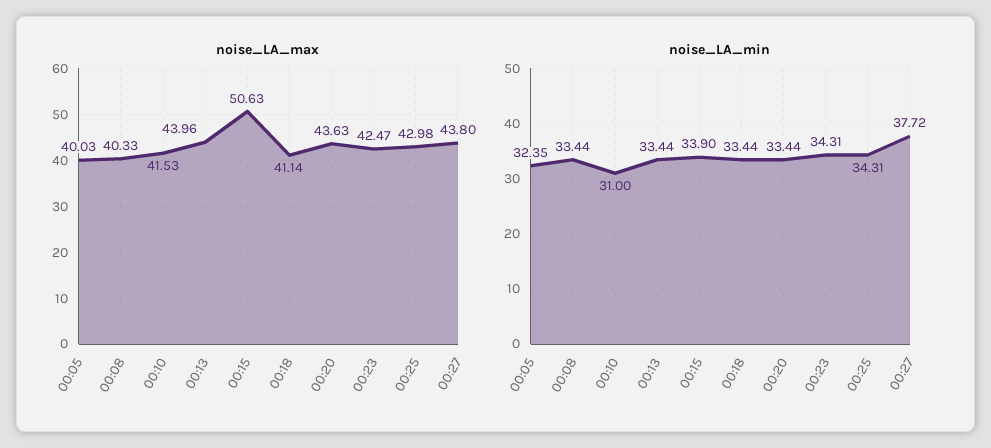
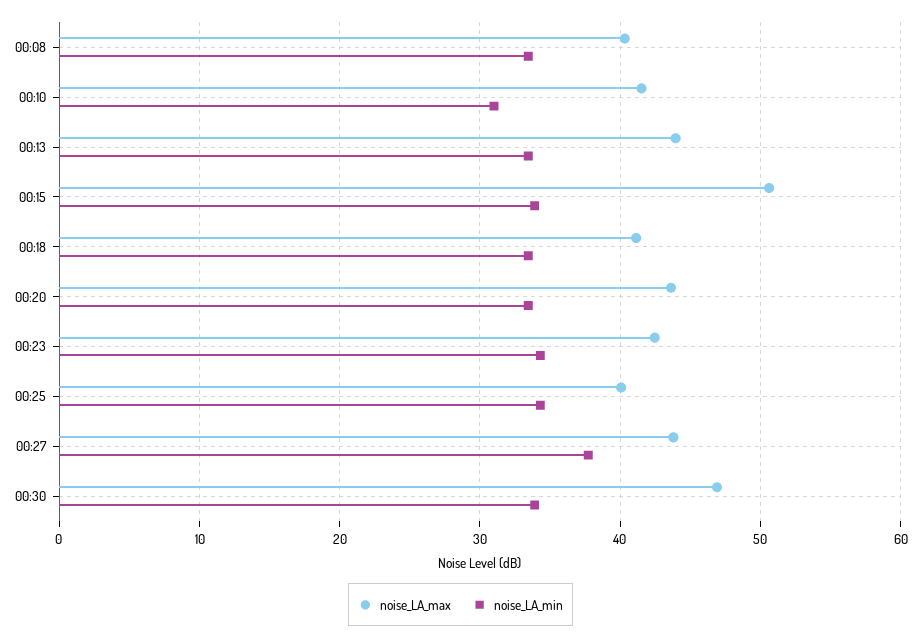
noise_LA_max, 00:05: 40.03 -> none
noise_LA_max, 00:25: 42.98 -> 40
noise_LA_min, 00:05: 32.35 -> none
noise_LA_max, 00:30: none -> 47
noise_LA_min, 00:30: none -> 34

